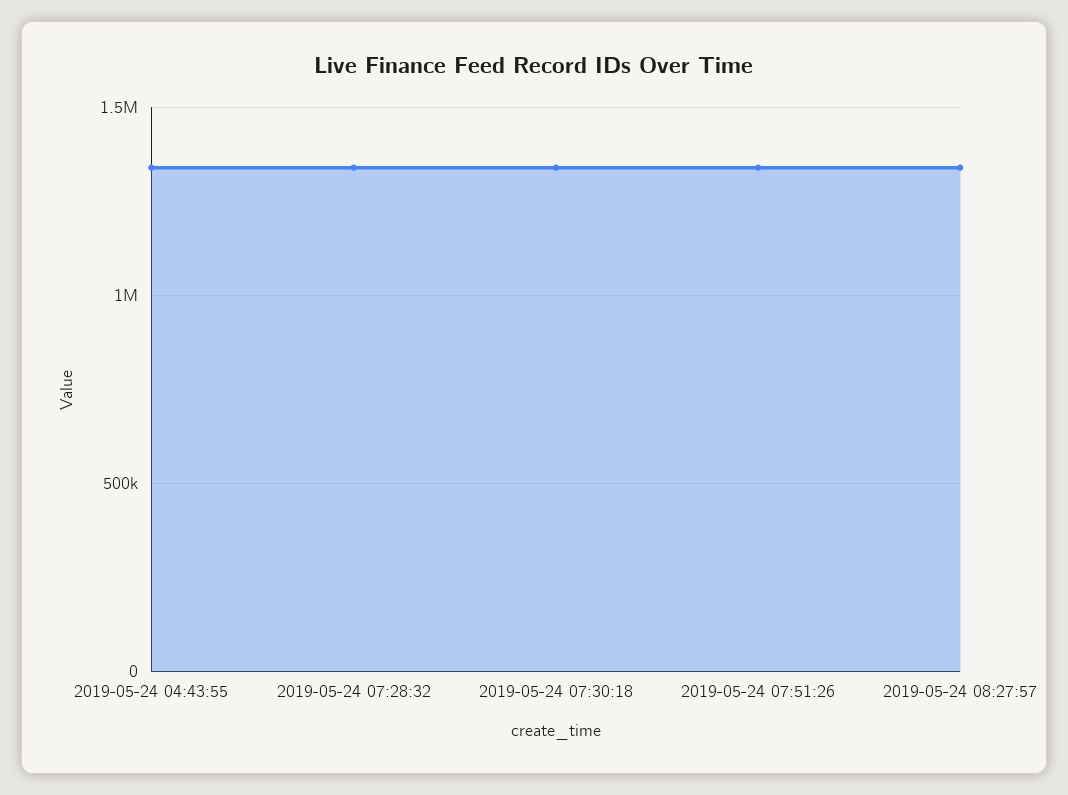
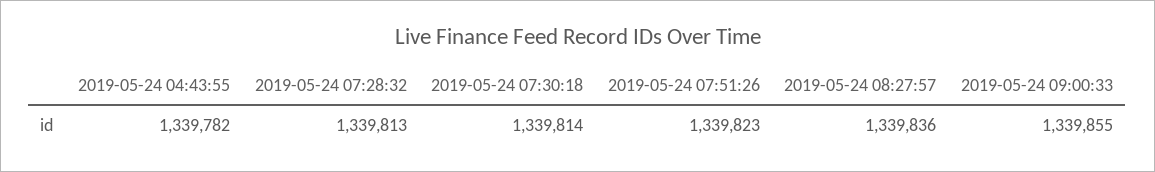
2019-05-24 09:00:33: none -> 1339855

